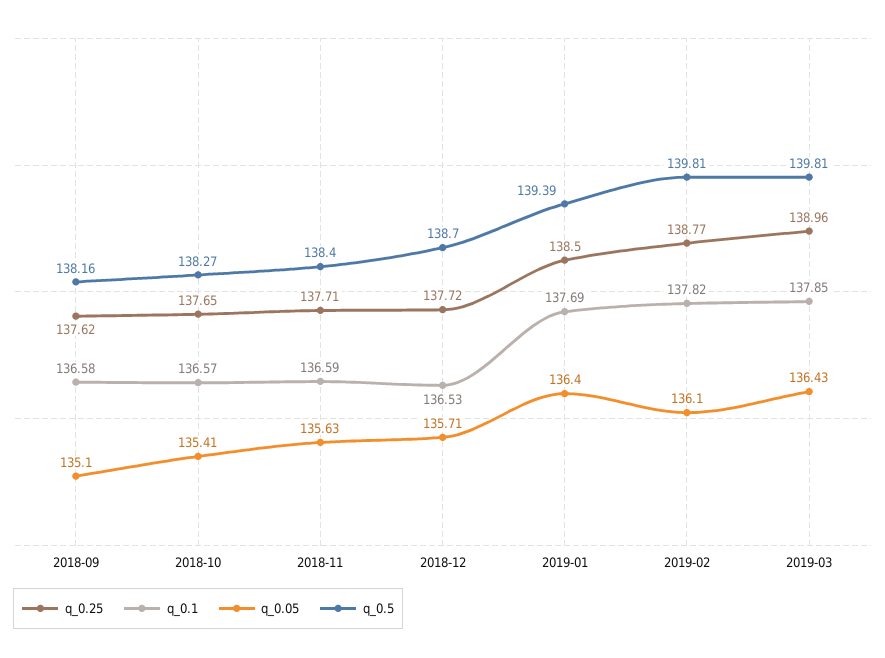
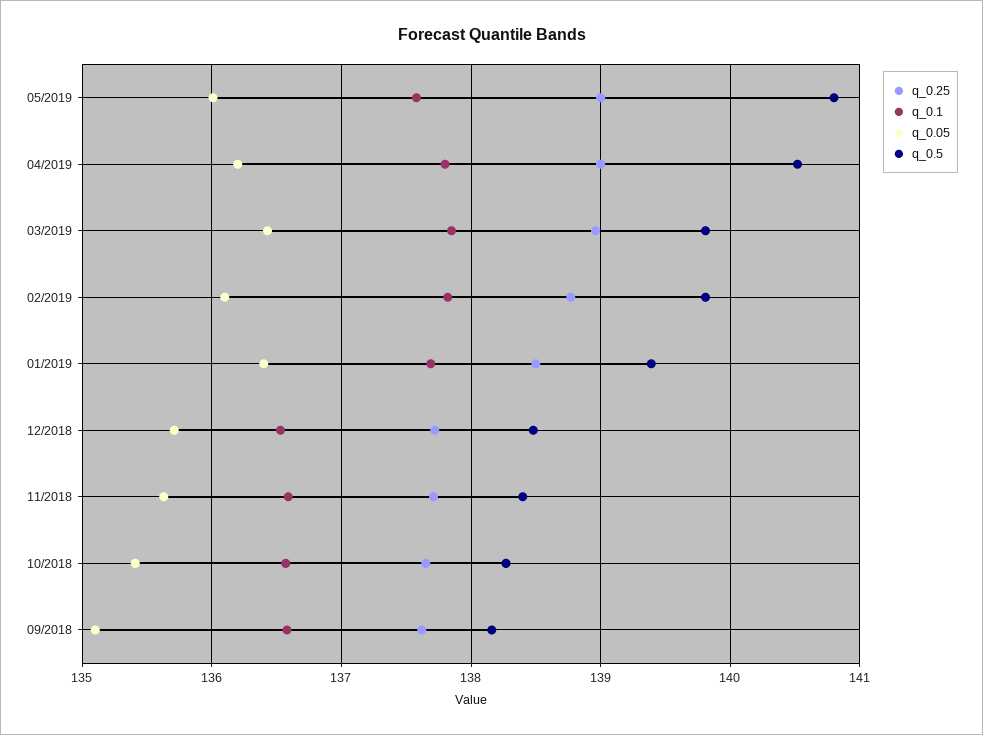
q_0.5, 2018-12: 138.7 -> 138.5
q_0.25, 05/2019: none -> 139
q_0.1, 05/2019: none -> 137.6
q_0.05, 05/2019: none -> 136
q_0.5, 05/2019: none -> 140.8
q_0.25, 04/2019: none -> 139
q_0.1, 04/2019: none -> 137.8
q_0.05, 04/2019: none -> 136.2
q_0.5, 04/2019: none -> 140.5

